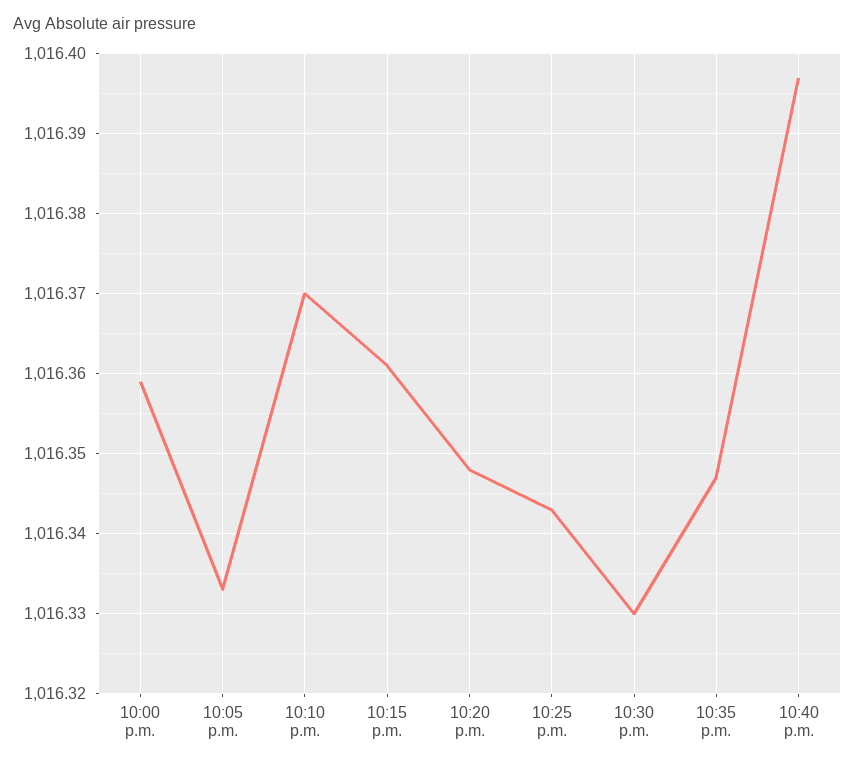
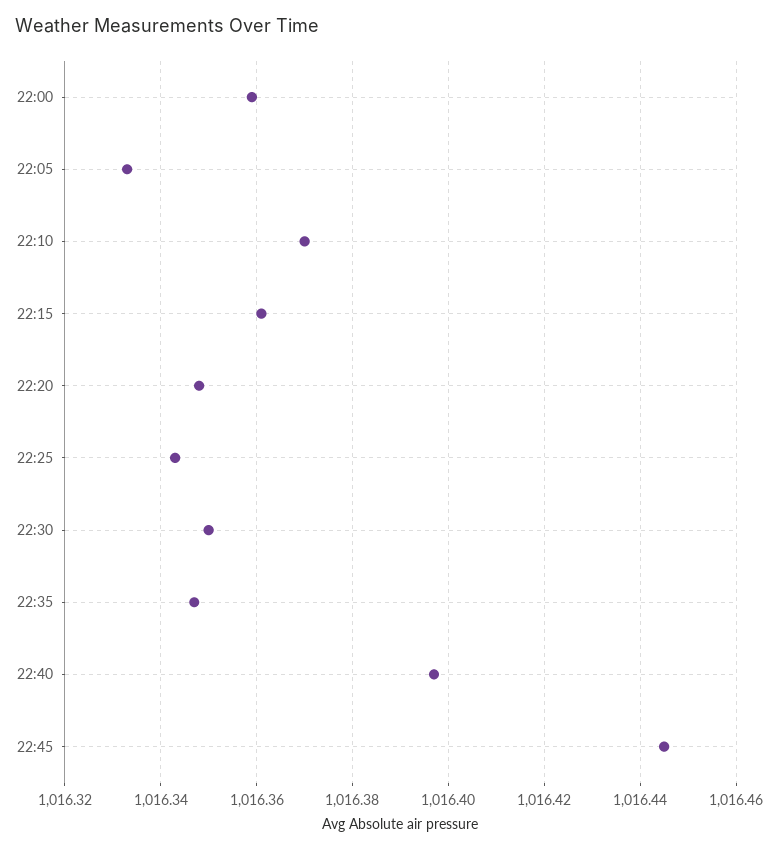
10:30 p.m.: 1016.33 -> 1016.35
22:45: none -> 1016.445

